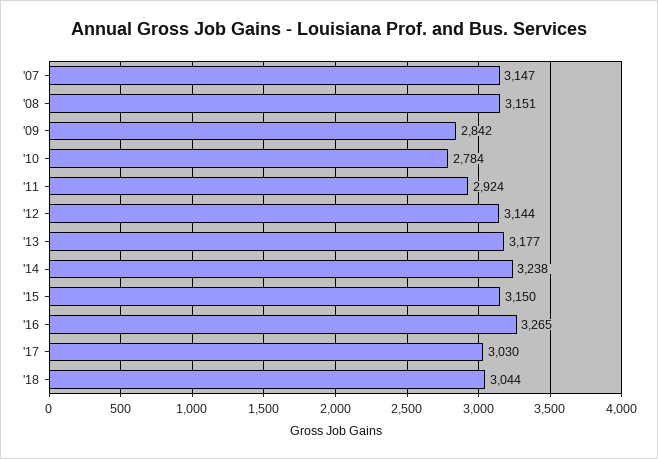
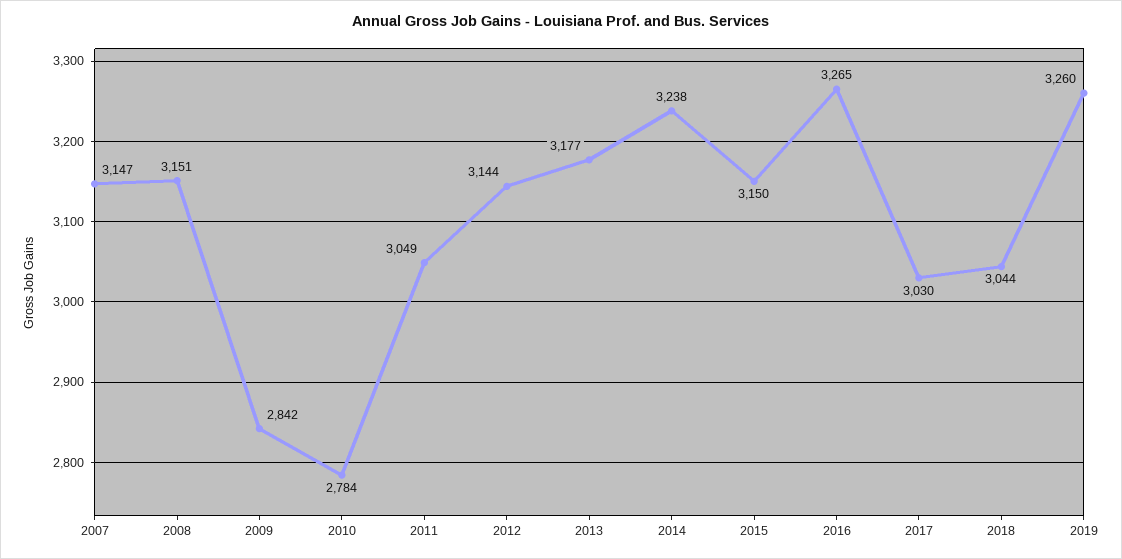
'11: 2924 -> 3049
2019: none -> 3260

